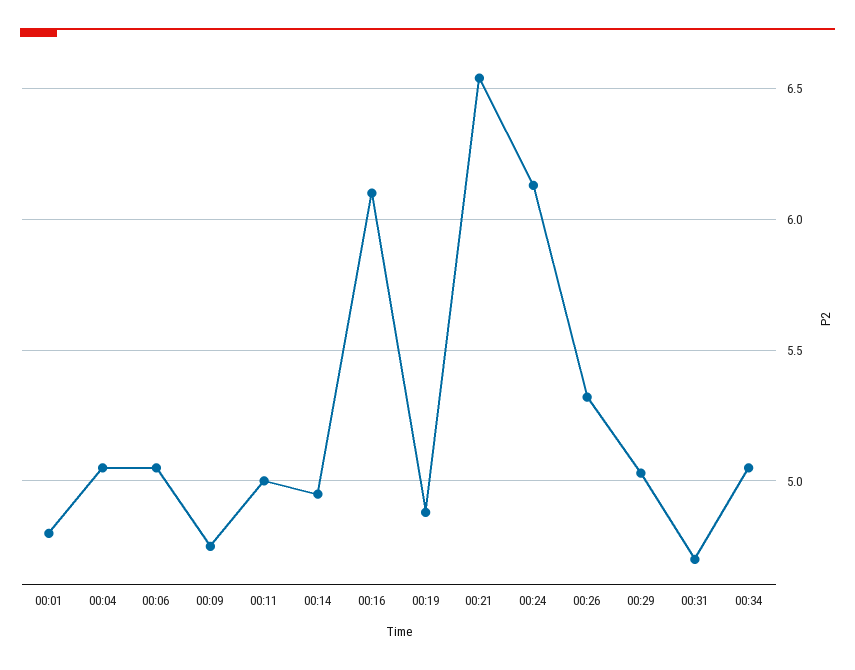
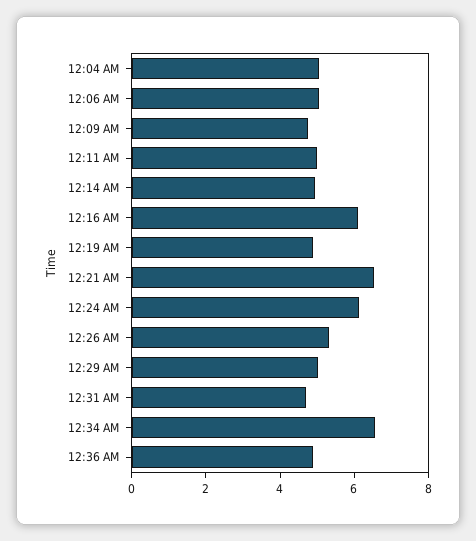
00:01: 4.8 -> none
00:34: 5.05 -> 6.5
12:36 AM: none -> 5

